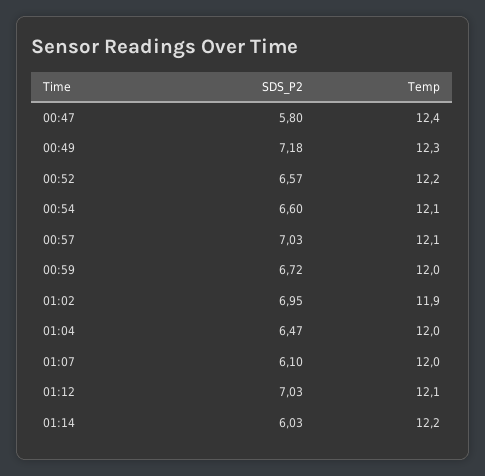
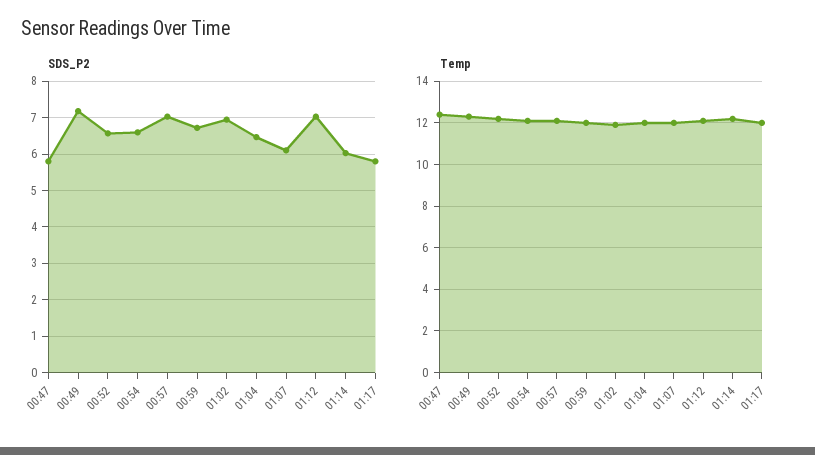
SDS_P2, 01:17: none -> 5.8
Temp, 01:17: none -> 12

